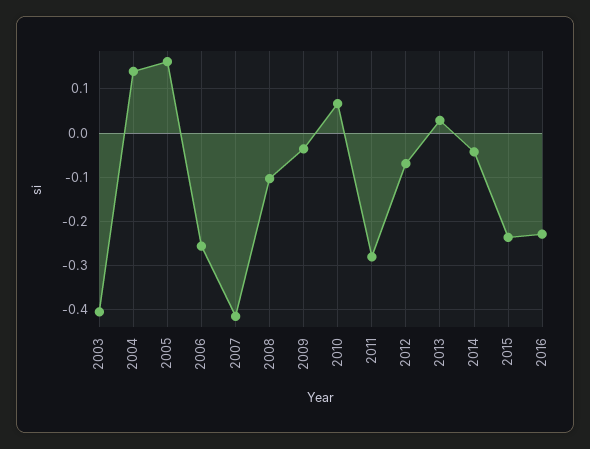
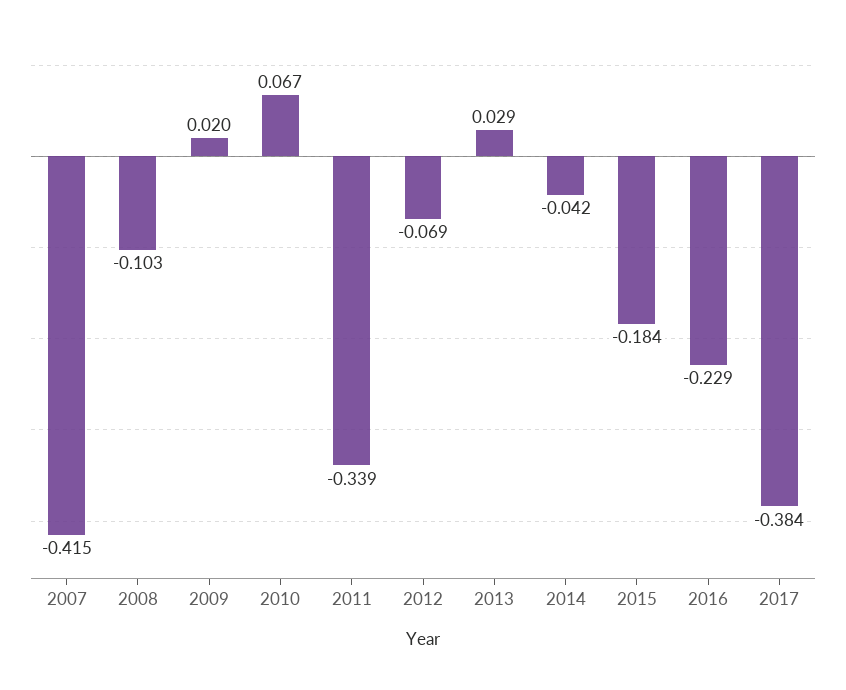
2003: -0.4 -> none
2004: 0.14 -> none
2005: 0.16 -> none
2006: -0.26 -> none
2009: -0.04 -> 0.02
2011: -0.28 -> -0.339
2015: -0.24 -> -0.184
2017: none -> -0.384

